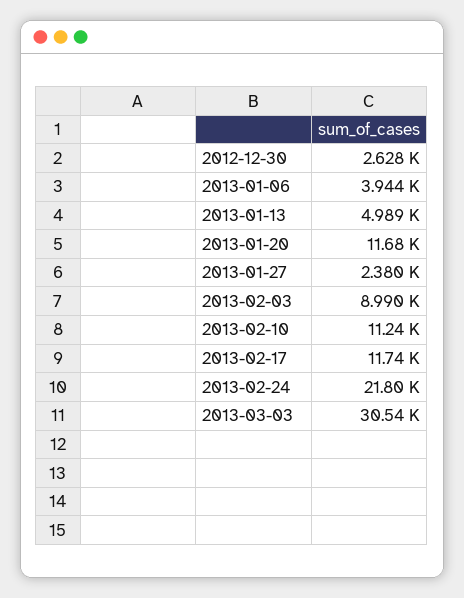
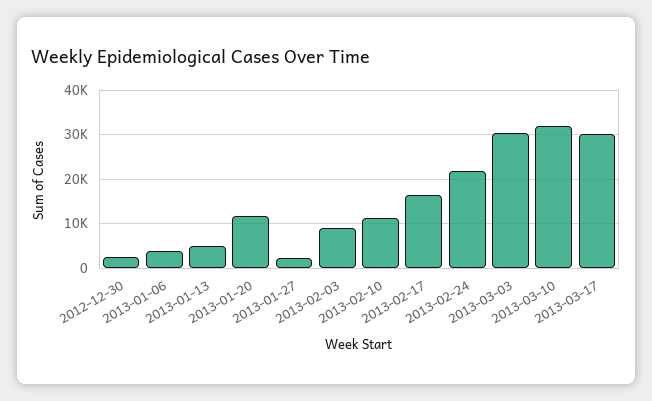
2013-02-17: 11740 -> 16000
2013-03-10: none -> 32000
2013-03-17: none -> 30000

